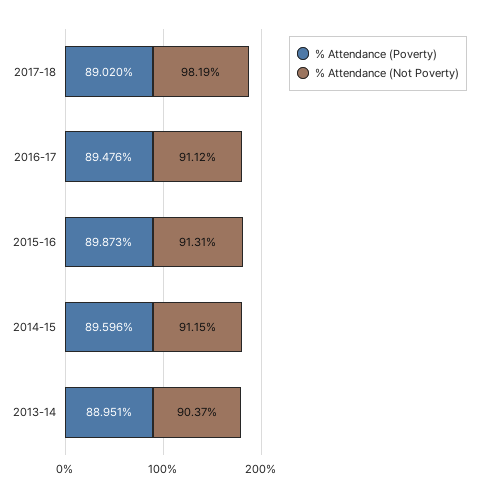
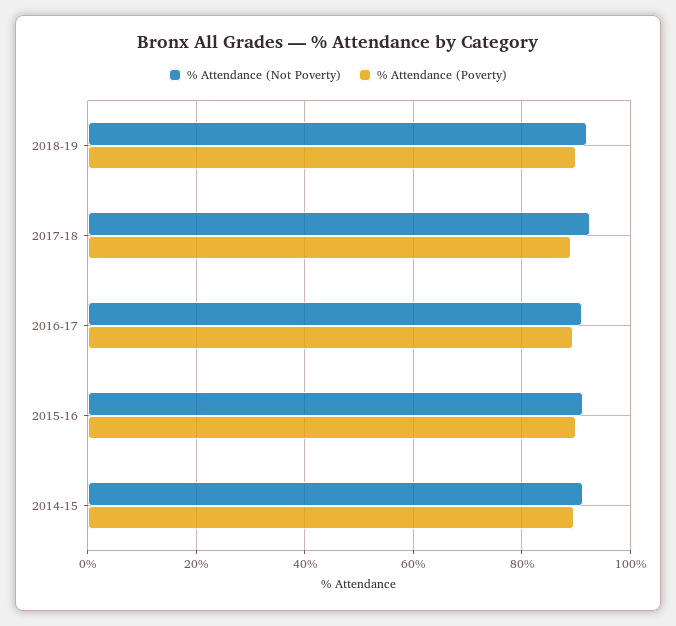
% Attendance (Not Poverty), 2017-18: 98.19 -> 92
% Attendance (Poverty), 2013-14: 88.951 -> none
% Attendance (Not Poverty), 2013-14: 90.37 -> none
% Attendance (Not Poverty), 2018-19: none -> 92
% Attendance (Poverty), 2018-19: none -> 90

